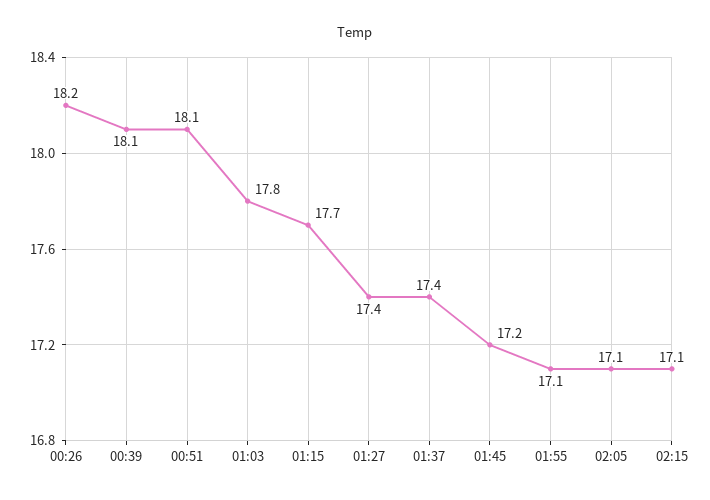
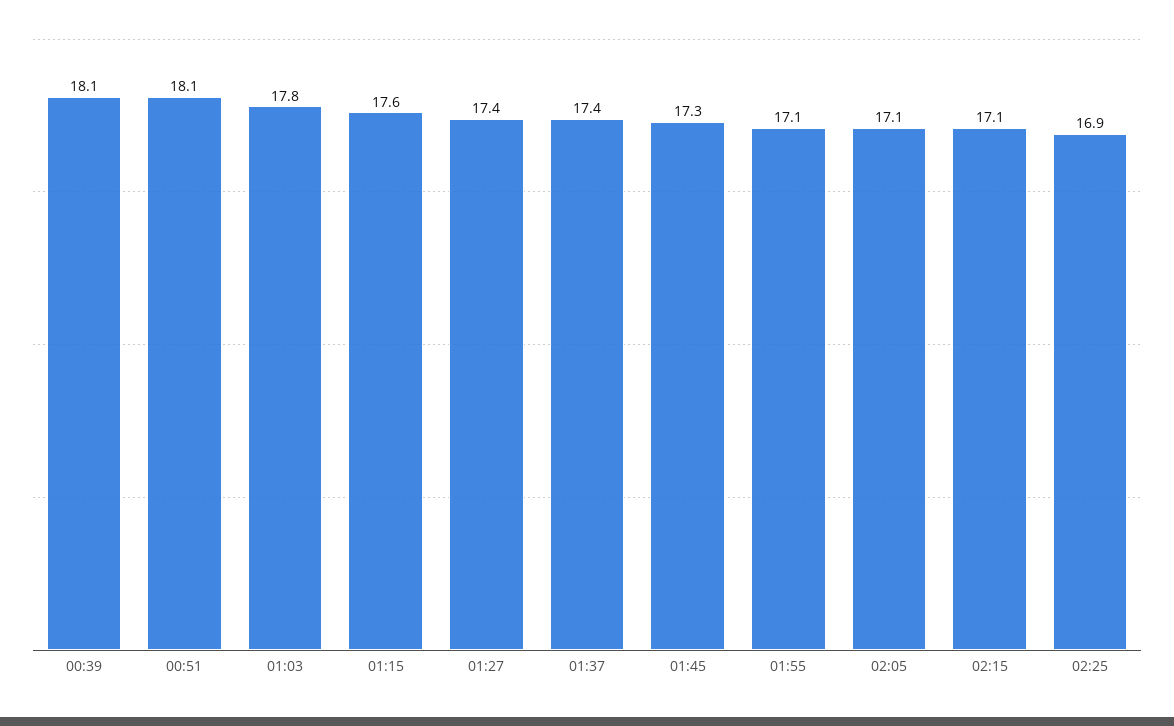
00:26: 18.2 -> none
01:15: 17.7 -> 17.6
01:45: 17.2 -> 17.3
02:25: none -> 16.9

